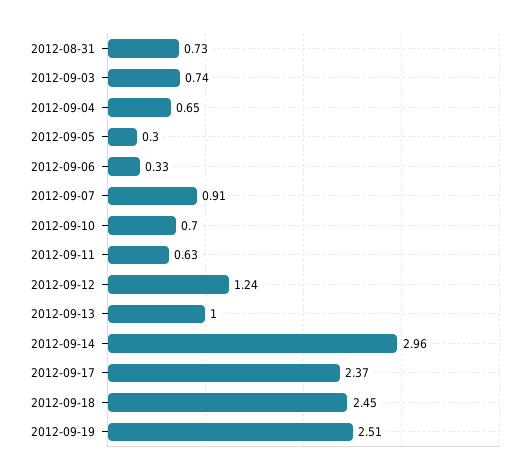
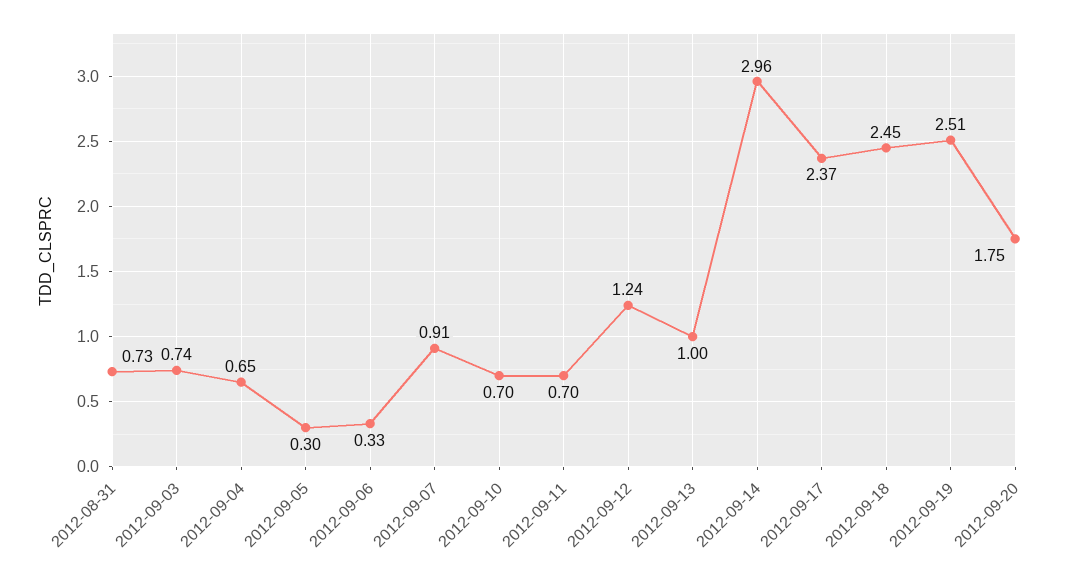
2012-09-11: 0.63 -> 0.7
2012-09-20: none -> 1.75

